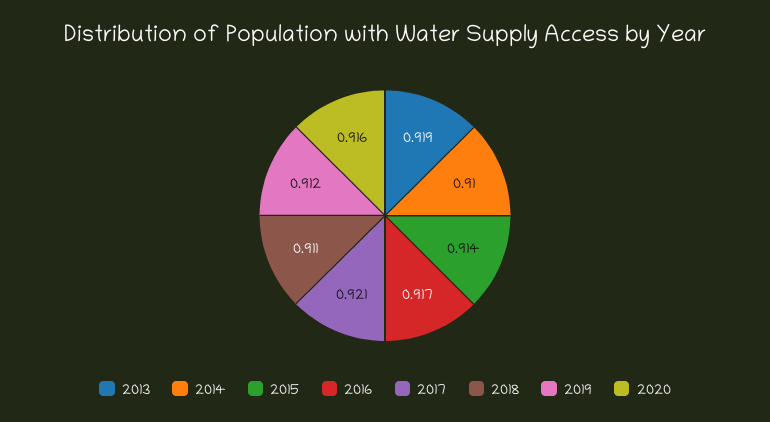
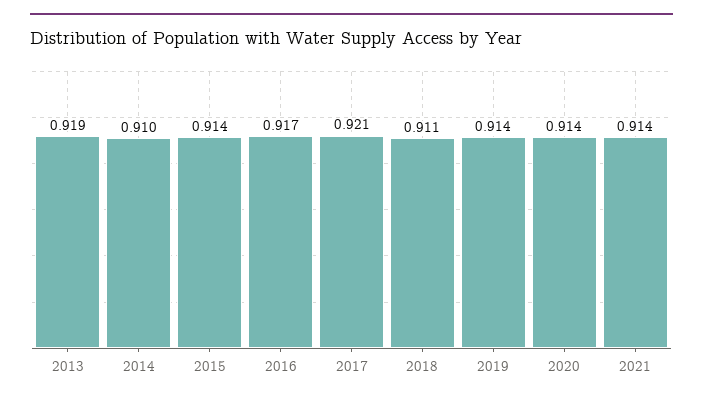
2019: 0.912 -> 0.914
2020: 0.916 -> 0.914
2021: none -> 0.914

